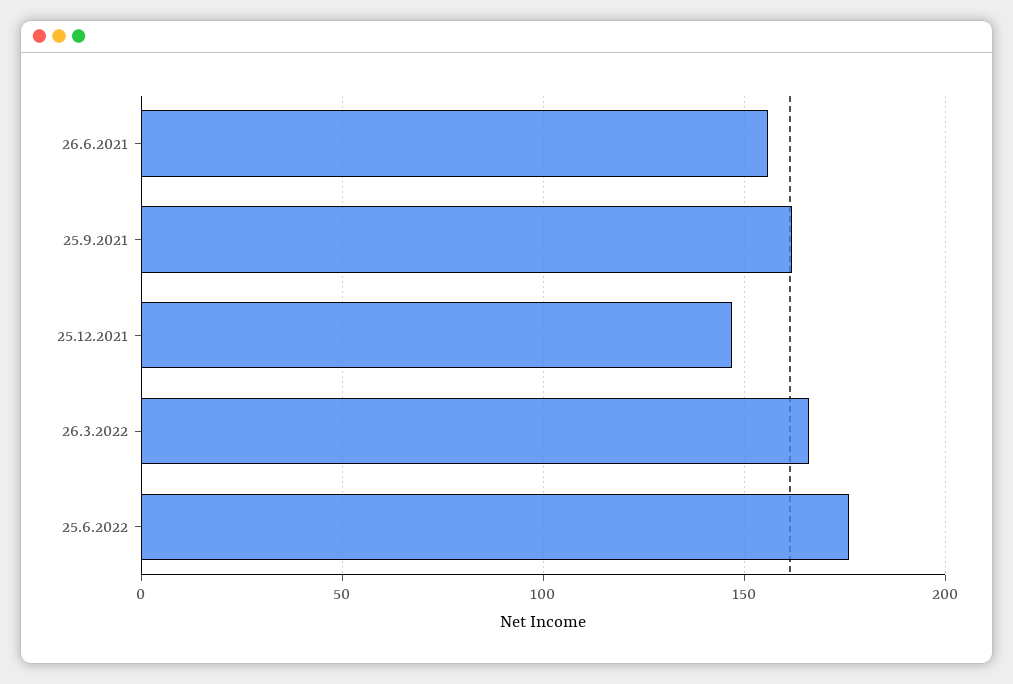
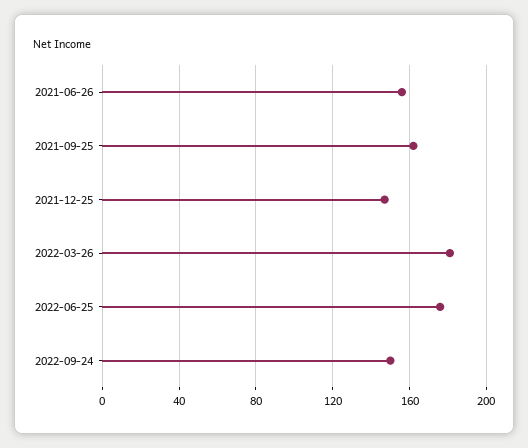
26.3.2022: 165 -> 180
2022-09-24: none -> 150

